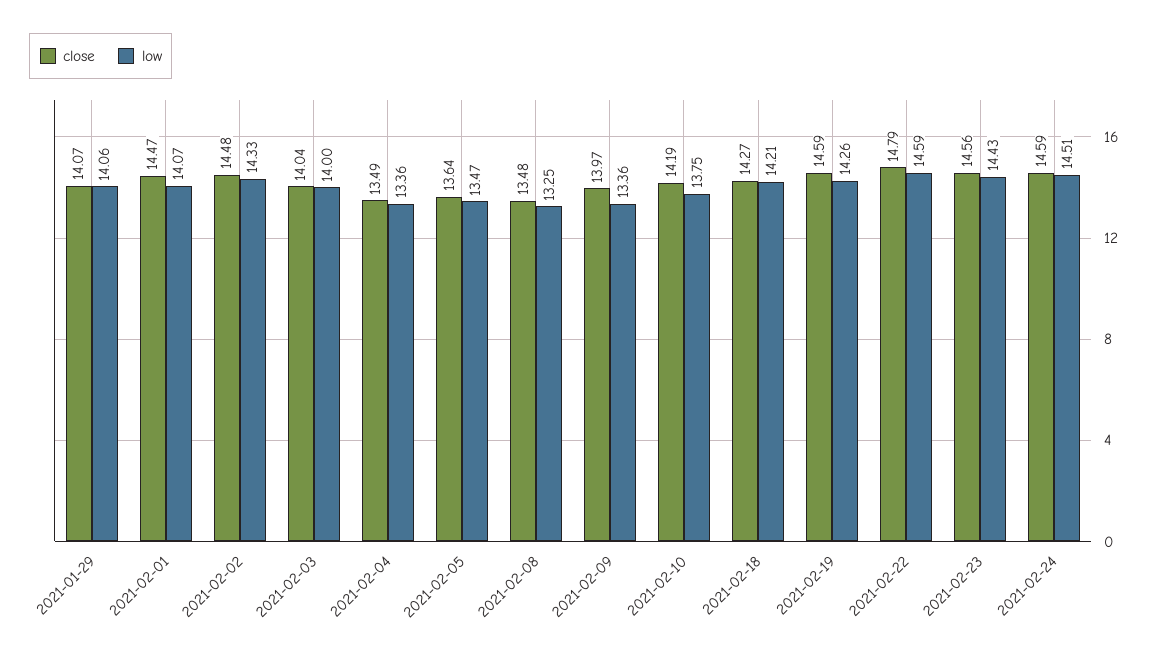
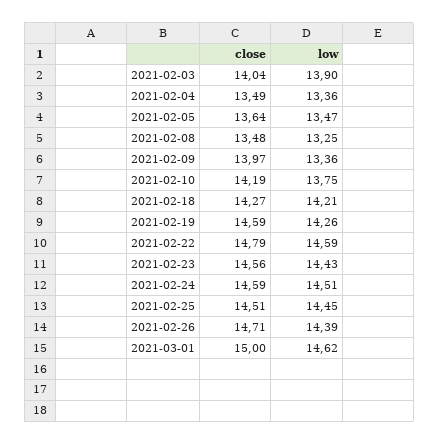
close, 2021-01-29: 14.07 -> none
low, 2021-01-29: 14.06 -> none
close, 2021-02-01: 14.47 -> none
low, 2021-02-01: 14.07 -> none
close, 2021-02-02: 14.48 -> none
low, 2021-02-02: 14.33 -> none
low, 2021-02-03: 14 -> 13.9
close, 2021-02-25: none -> 14.51
low, 2021-02-25: none -> 14.45
close, 2021-02-26: none -> 14.71
low, 2021-02-26: none -> 14.39
close, 2021-03-01: none -> 15
low, 2021-03-01: none -> 14.62

